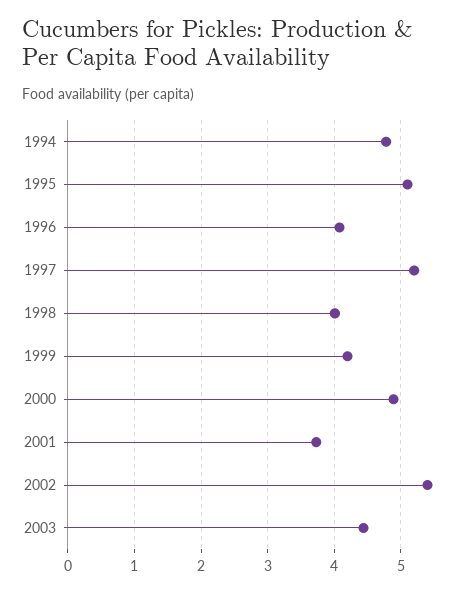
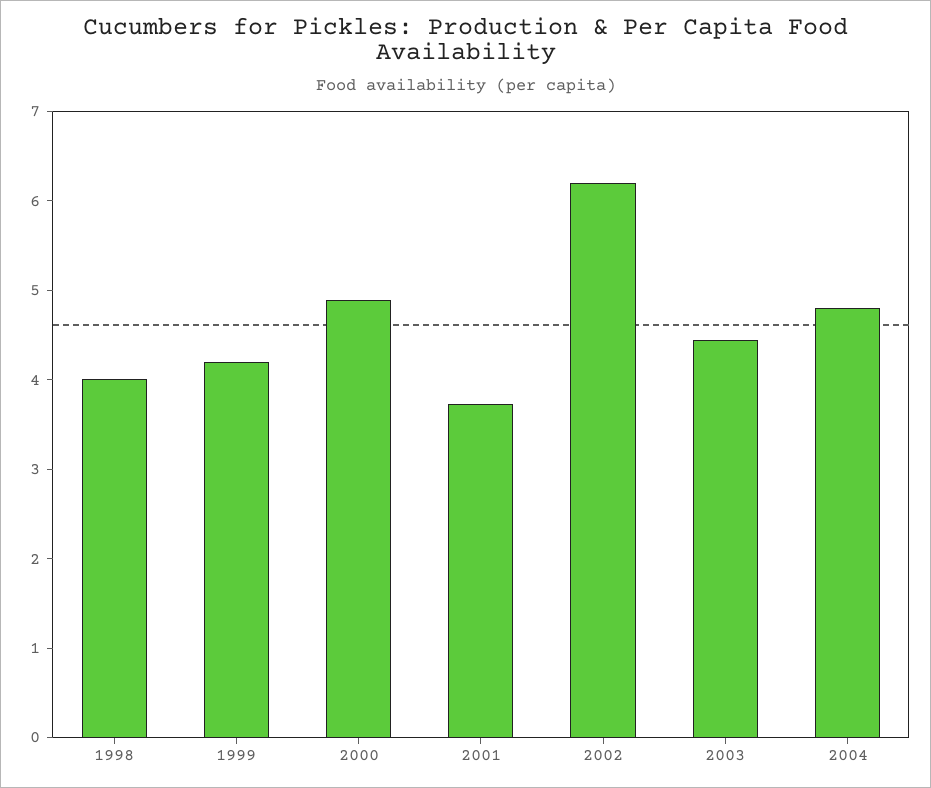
1994: 4.8 -> none
1995: 5.1 -> none
1996: 4.1 -> none
1997: 5.2 -> none
2002: 5.4 -> 6.2
2004: none -> 4.8

